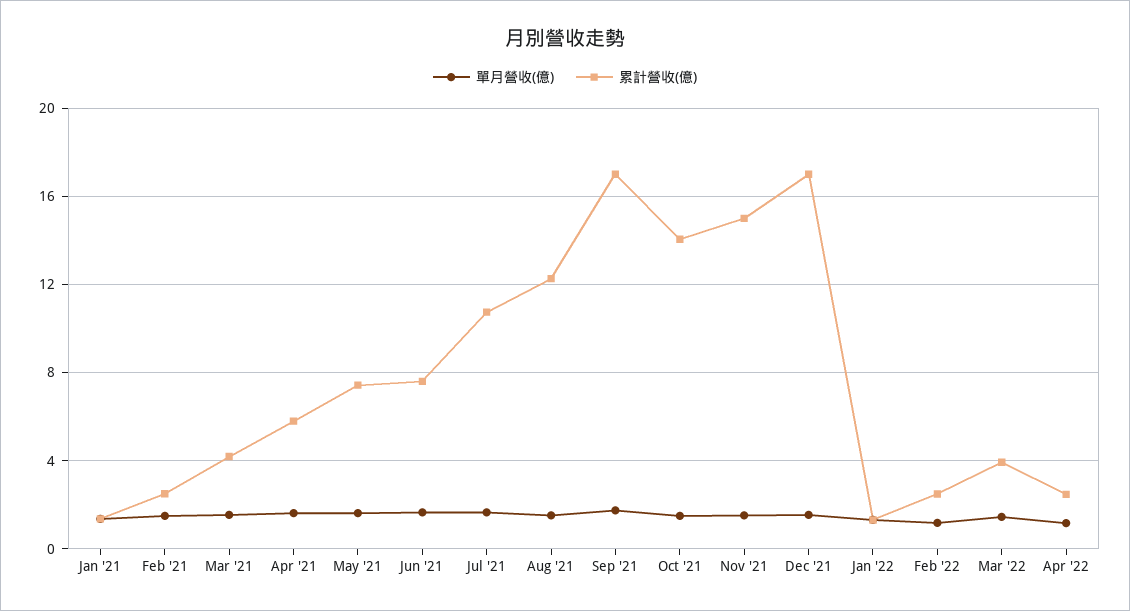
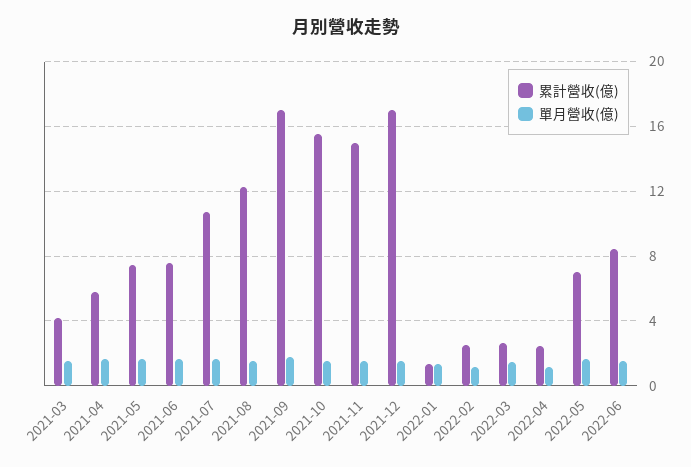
單月營收(億), Jan '21: 1.5 -> none
累計營收(億), Jan '21: 1.5 -> none
單月營收(億), Feb '21: 1.5 -> none
累計營收(億), Feb '21: 2.5 -> none
累計營收(億), Oct '21: 14 -> 15.5
累計營收(億), Mar '22: 4 -> 2.5
累計營收(億), 2022-05: none -> 7
單月營收(億), 2022-05: none -> 1.5
累計營收(億), 2022-06: none -> 8.5
單月營收(億), 2022-06: none -> 1.5

